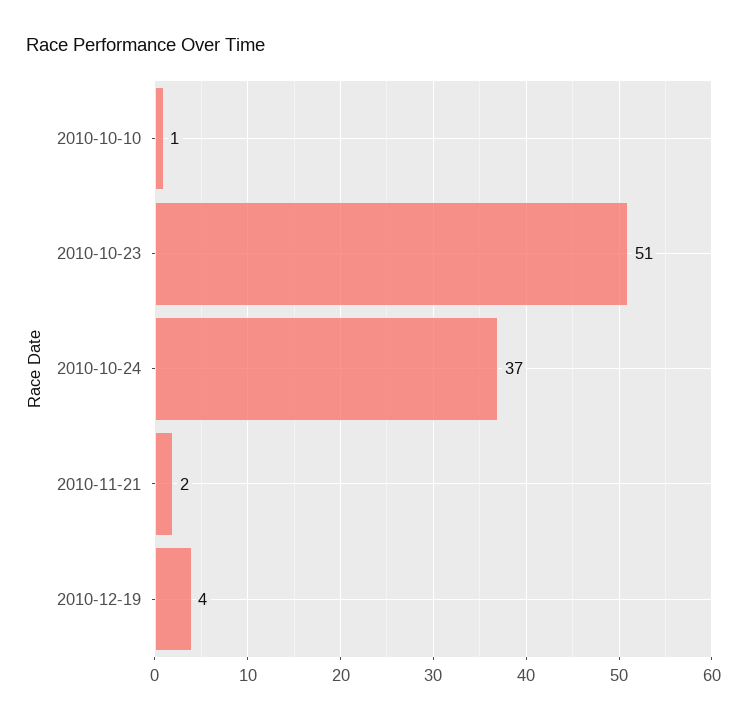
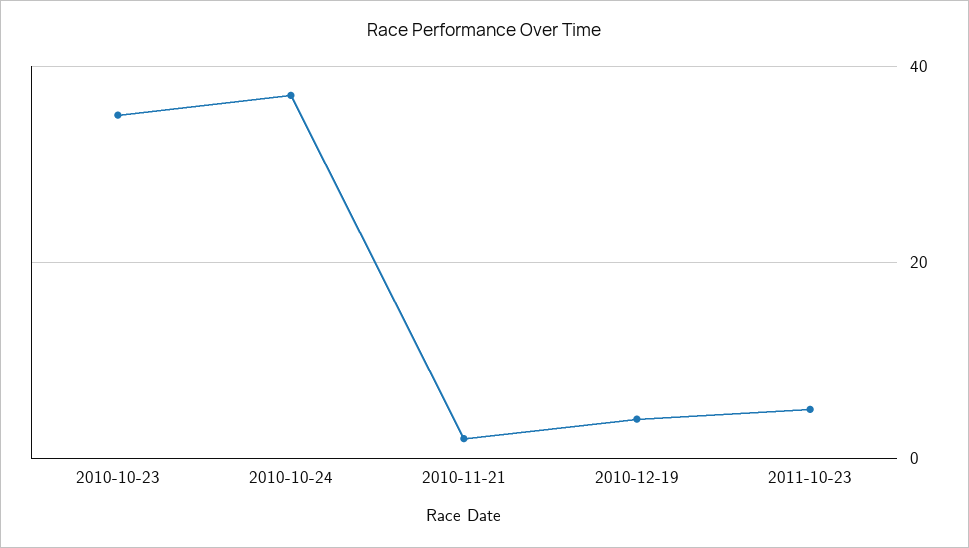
2010-10-10: 1 -> none
2010-10-23: 51 -> 35
2011-10-23: none -> 5

